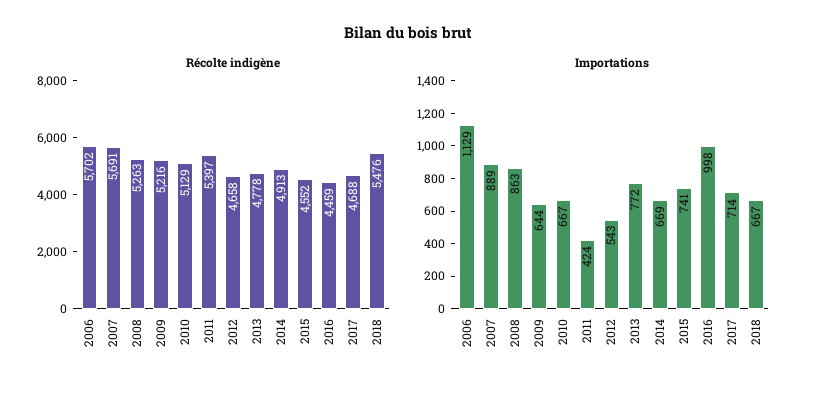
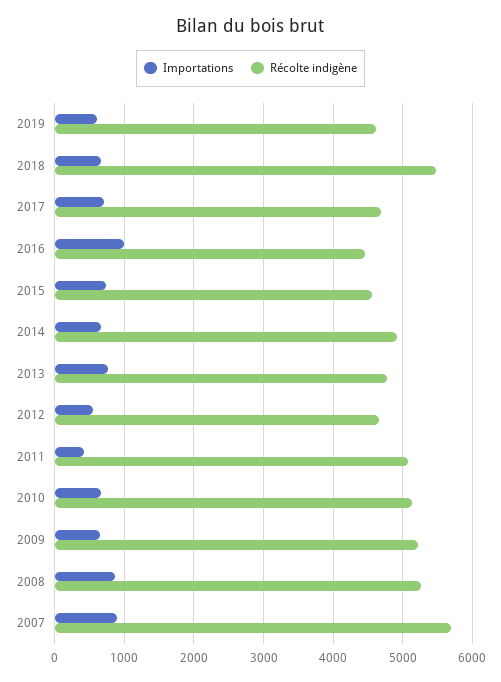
Récolte indigène, 2006: 5702 -> none
Récolte indigène, 2011: 5397 -> 5100
Importations, 2006: 1129 -> none
Importations, 2019: none -> 600
Récolte indigène, 2019: none -> 4600

